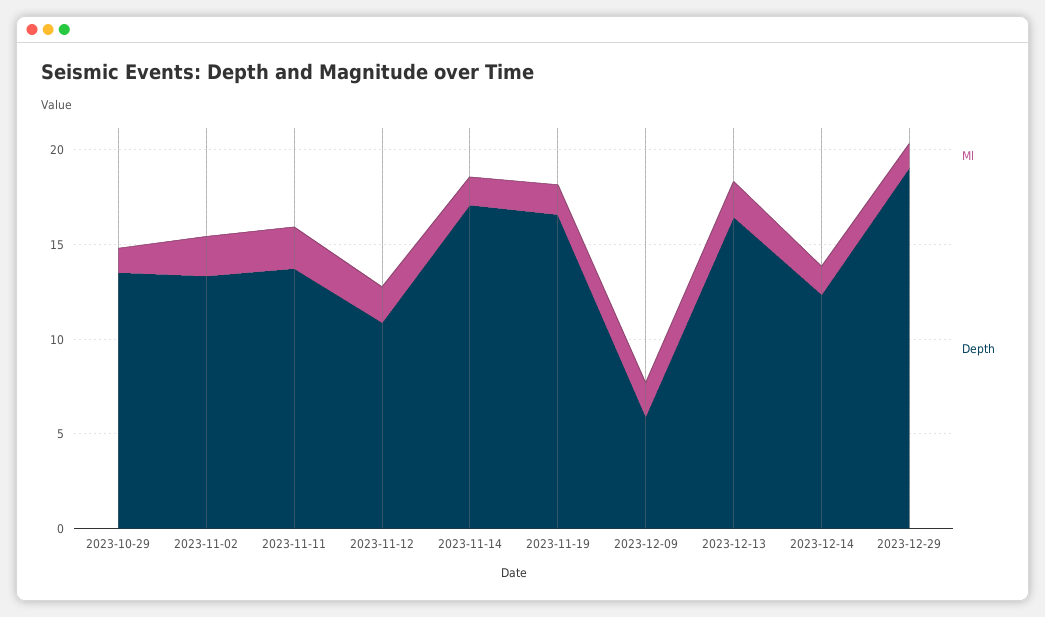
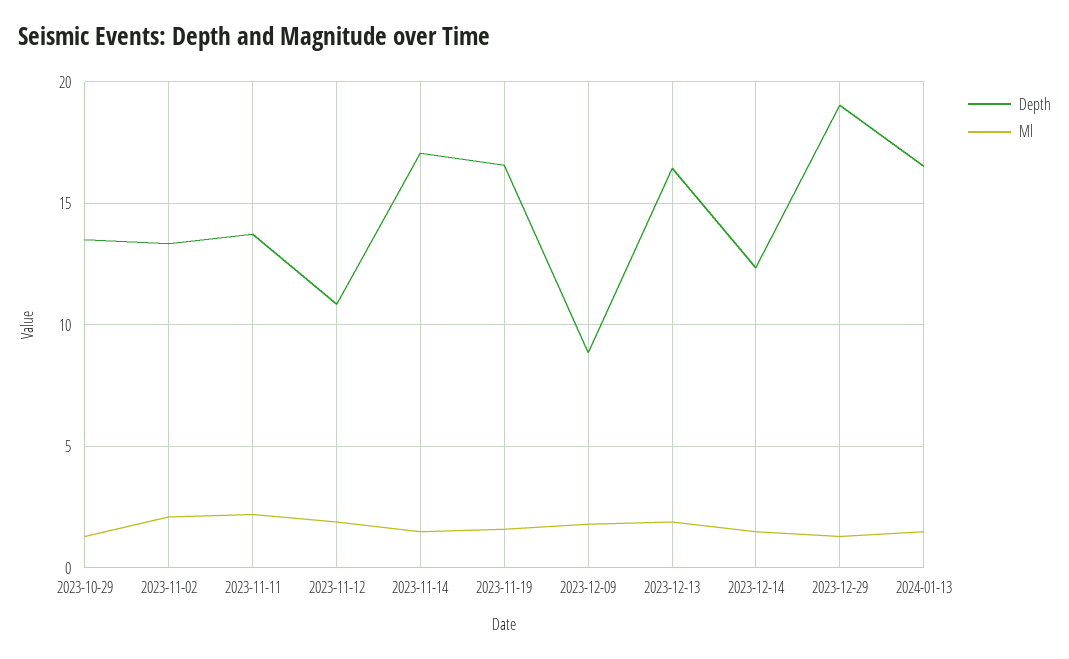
Depth, 2023-12-09: 6 -> 9
Depth, 2024-01-13: none -> 16.5
Ml, 2024-01-13: none -> 1.5

